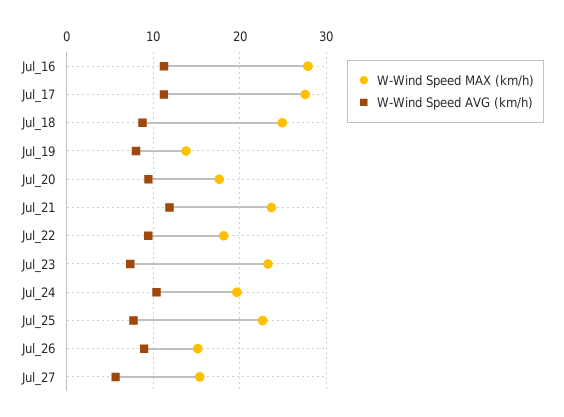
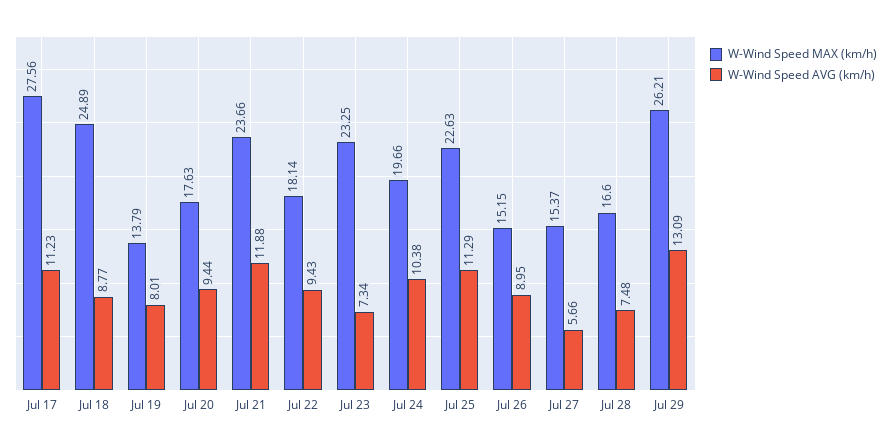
W-Wind Speed MAX (km/h), Jul_16: 28 -> none
W-Wind Speed AVG (km/h), Jul_16: 11 -> none
W-Wind Speed AVG (km/h), Jul_25: 8 -> 11.29
W-Wind Speed MAX (km/h), Jul 28: none -> 16.6
W-Wind Speed AVG (km/h), Jul 28: none -> 7.48
W-Wind Speed MAX (km/h), Jul 29: none -> 26.21
W-Wind Speed AVG (km/h), Jul 29: none -> 13.09

